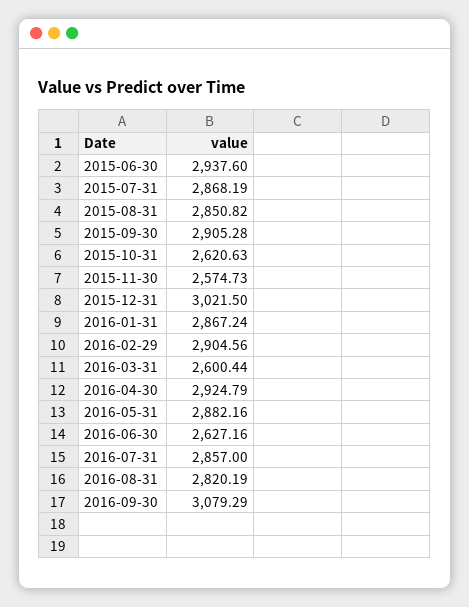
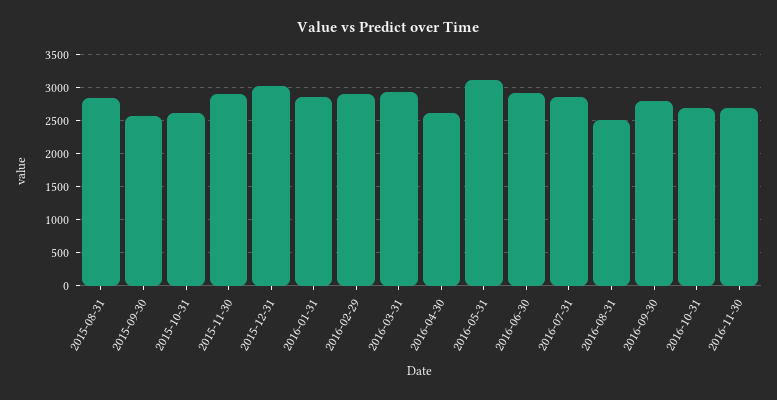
2015-06-30: 2937.6 -> none
2015-07-31: 2868.19 -> none
2015-09-30: 2905.28 -> 2600
2015-11-30: 2574.73 -> 2900
2016-03-31: 2600.44 -> 2900
2016-04-30: 2924.79 -> 2600
2016-05-31: 2882.16 -> 3100
2016-06-30: 2627.16 -> 2900
2016-08-31: 2820.19 -> 2500
2016-09-30: 3079.29 -> 2800
2016-10-31: none -> 2700
2016-11-30: none -> 2700

